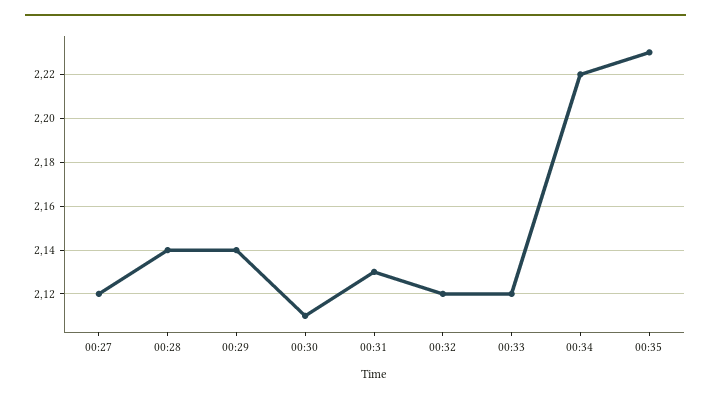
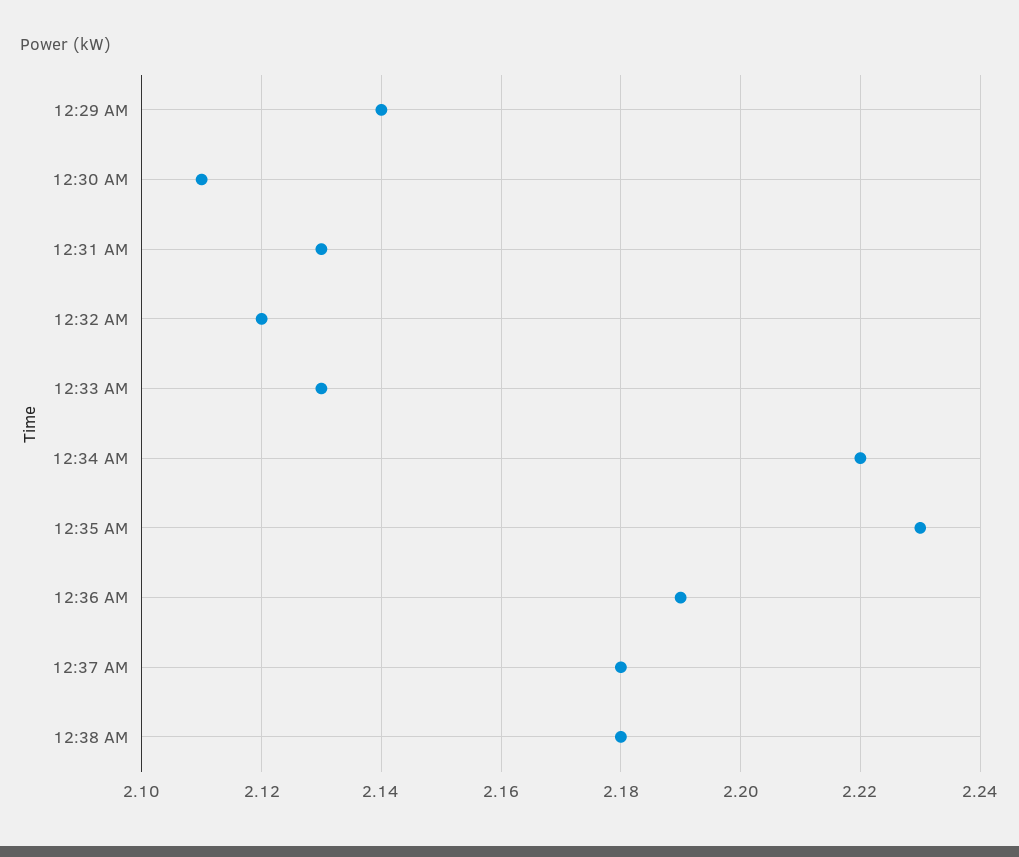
00:27: 2.12 -> none
00:28: 2.14 -> none
00:33: 2.12 -> 2.13
12:36 AM: none -> 2.19
12:37 AM: none -> 2.18
12:38 AM: none -> 2.18

